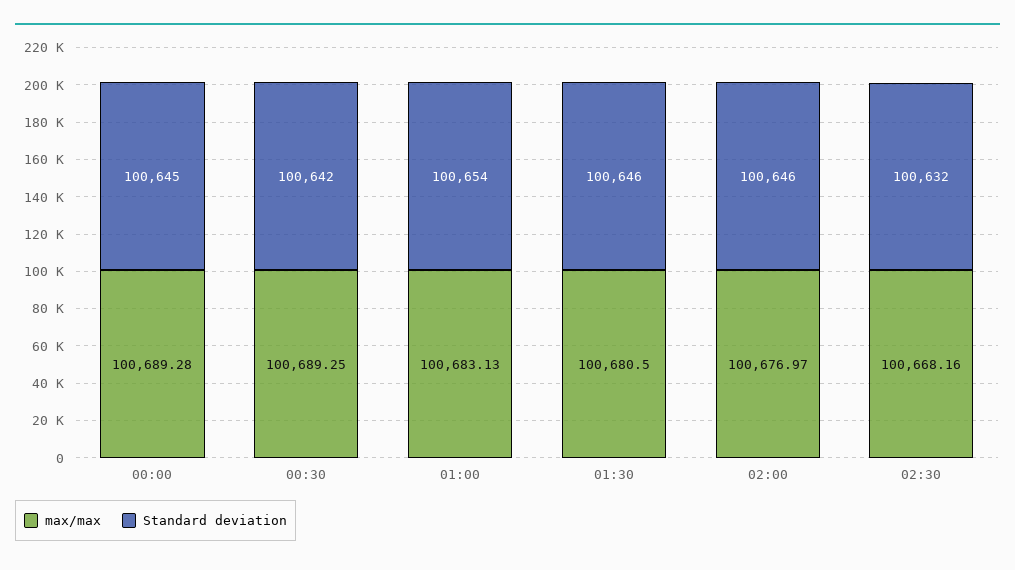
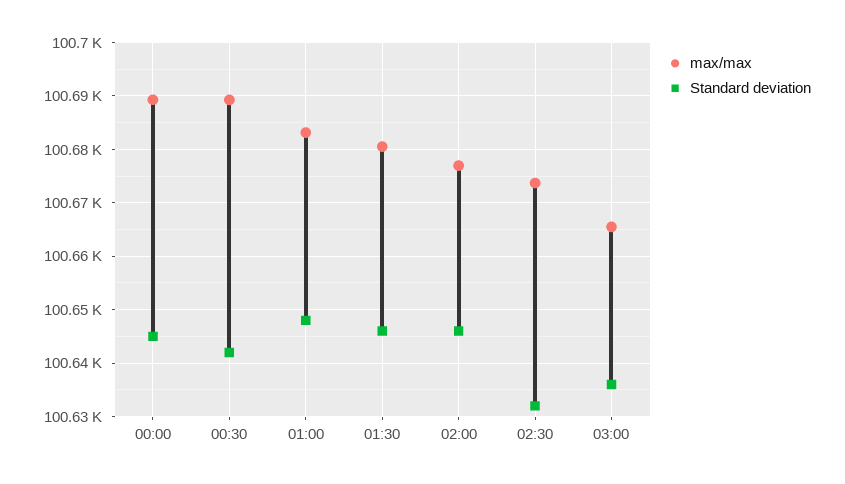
Standard deviation, 01:00: 100654 -> 100648
max/max, 02:30: 100668.16 -> 100674
max/max, 03:00: none -> 100666
Standard deviation, 03:00: none -> 100636

